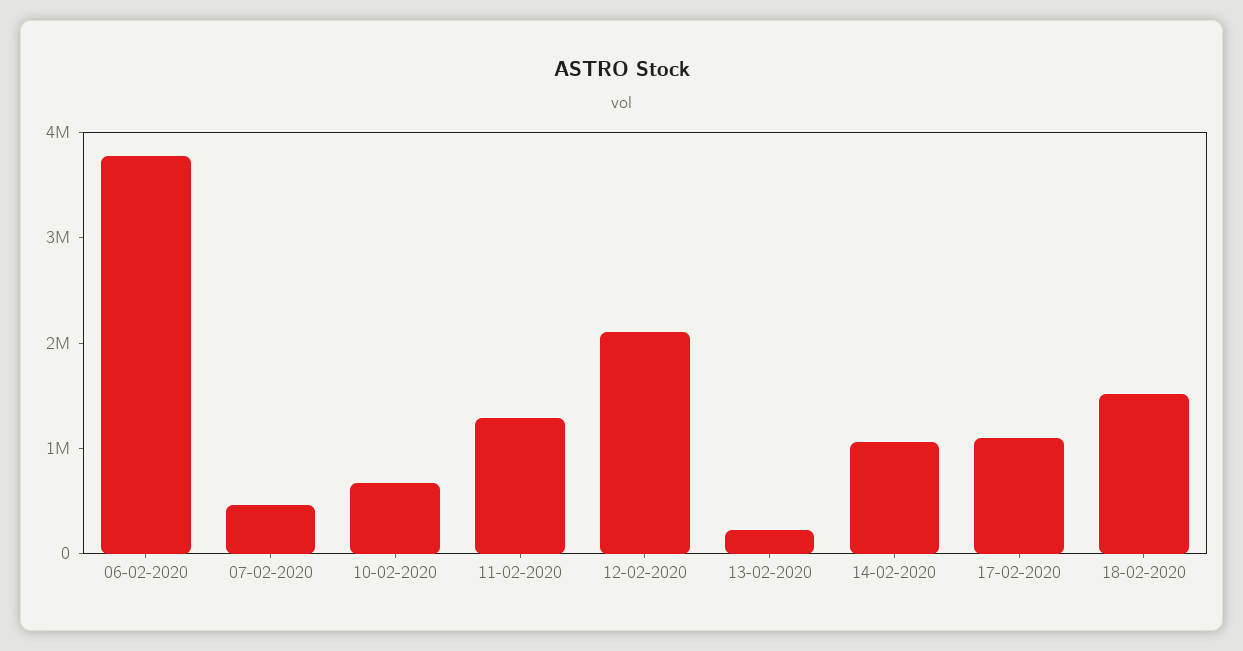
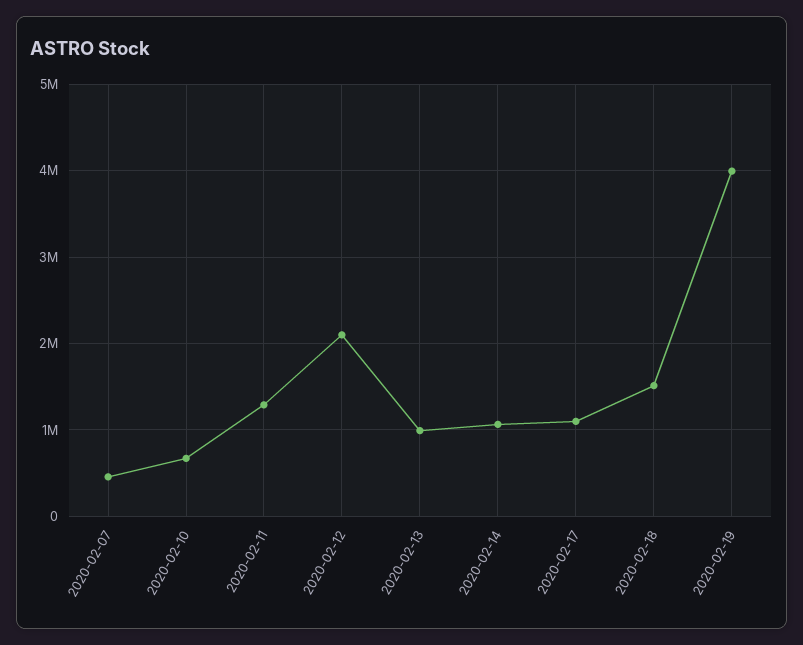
06-02-2020: 3800000 -> none
13-02-2020: 200000 -> 1000000
2020-02-19: none -> 4000000

